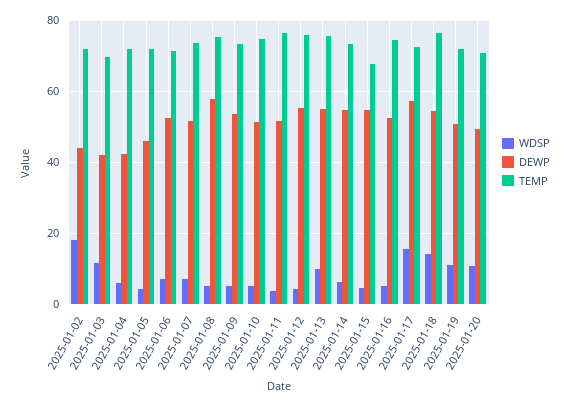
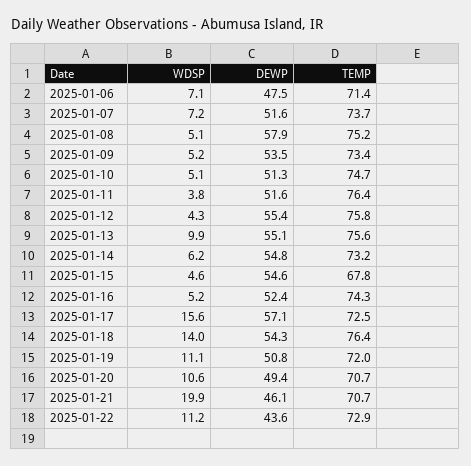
WDSP, 2025-01-02: 18 -> none
DEWP, 2025-01-02: 44 -> none
TEMP, 2025-01-02: 72 -> none
WDSP, 2025-01-03: 12 -> none
DEWP, 2025-01-03: 42 -> none
TEMP, 2025-01-03: 70 -> none
WDSP, 2025-01-04: 6 -> none
DEWP, 2025-01-04: 42 -> none
TEMP, 2025-01-04: 72 -> none
WDSP, 2025-01-05: 4 -> none
DEWP, 2025-01-05: 46 -> none
TEMP, 2025-01-05: 72 -> none
DEWP, 2025-01-06: 52 -> 47.5
WDSP, 2025-01-21: none -> 19.9
DEWP, 2025-01-21: none -> 46.1
TEMP, 2025-01-21: none -> 70.7
WDSP, 2025-01-22: none -> 11.2
DEWP, 2025-01-22: none -> 43.6
TEMP, 2025-01-22: none -> 72.9

